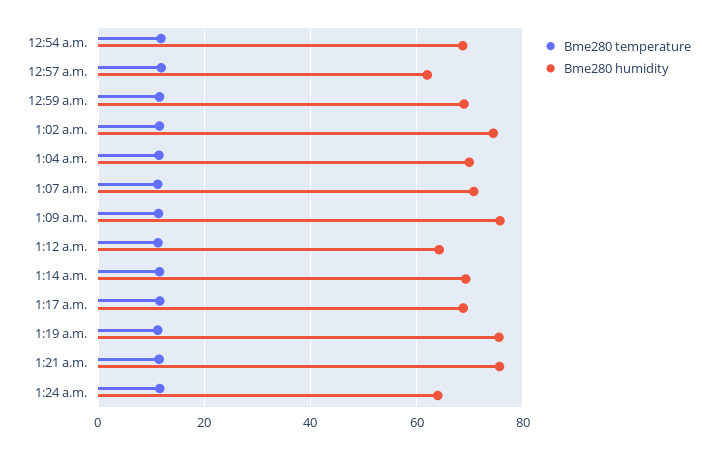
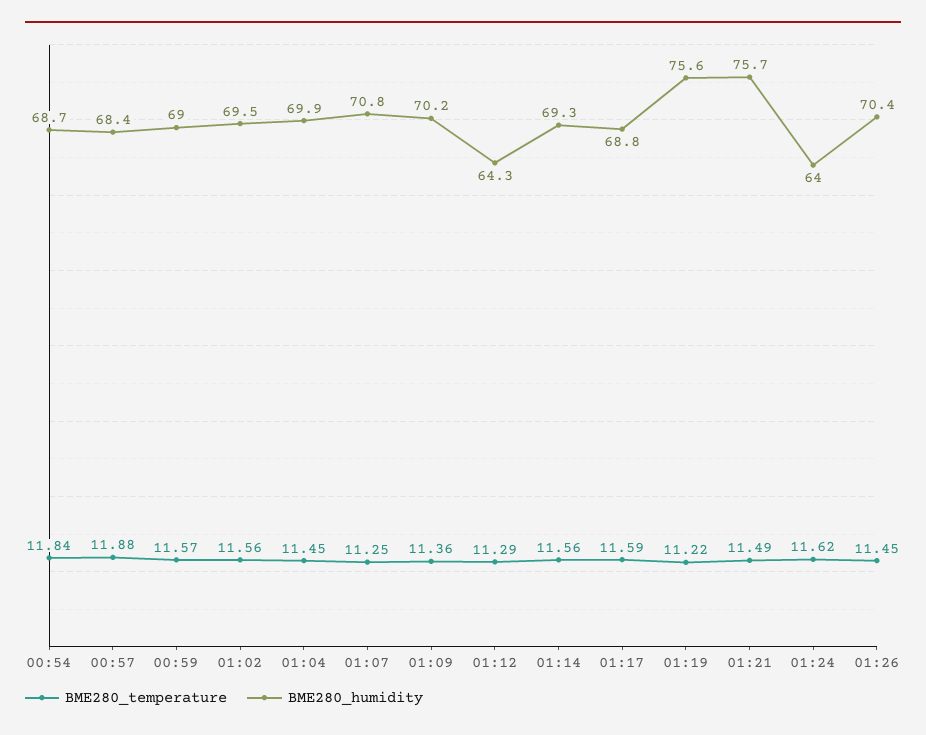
Bme280 humidity, 12:57 a.m.: 62 -> 68.4
Bme280 humidity, 1:02 a.m.: 74 -> 69.5
Bme280 humidity, 1:09 a.m.: 76 -> 70.2
Bme280 temperature, 01:26: none -> 11.45
Bme280 humidity, 01:26: none -> 70.4

